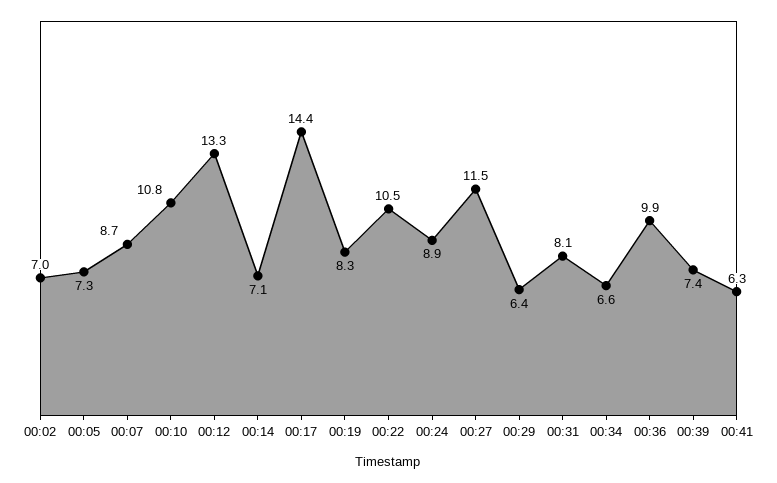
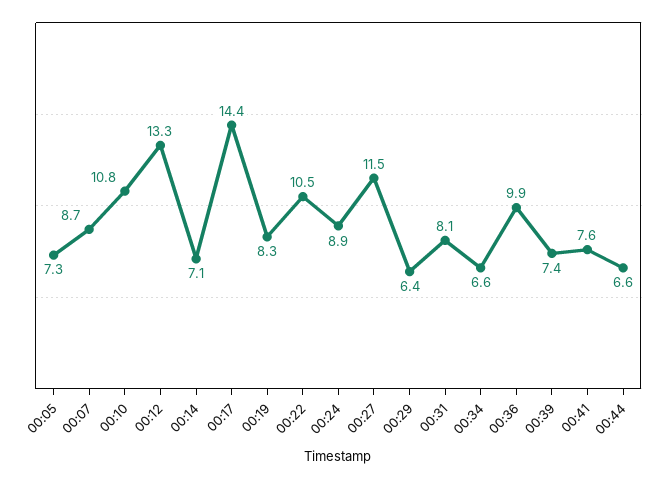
00:02: 7 -> none
00:41: 6.3 -> 7.6
00:44: none -> 6.6

